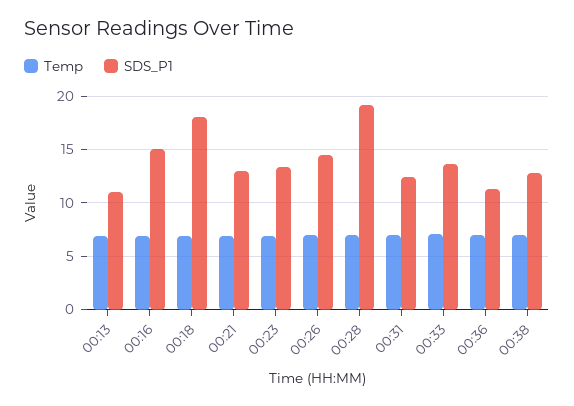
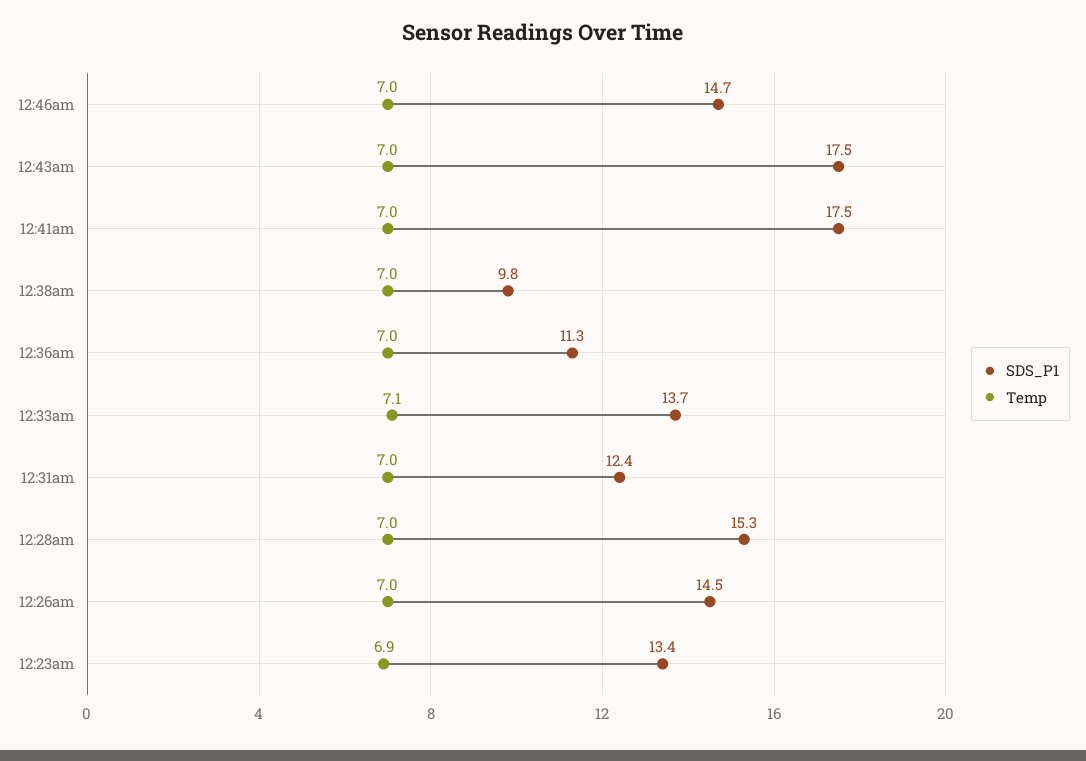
Temp, 00:13: 7 -> none
SDS_P1, 00:13: 11 -> none
Temp, 00:16: 7 -> none
SDS_P1, 00:16: 15 -> none
Temp, 00:18: 7 -> none
SDS_P1, 00:18: 18 -> none
Temp, 00:21: 7 -> none
SDS_P1, 00:21: 13 -> none
SDS_P1, 00:28: 19 -> 15.3
SDS_P1, 00:38: 13 -> 9.8
SDS_P1, 12:46am: none -> 14.7
Temp, 12:46am: none -> 7
SDS_P1, 12:43am: none -> 17.5
Temp, 12:43am: none -> 7
SDS_P1, 12:41am: none -> 17.5
Temp, 12:41am: none -> 7

